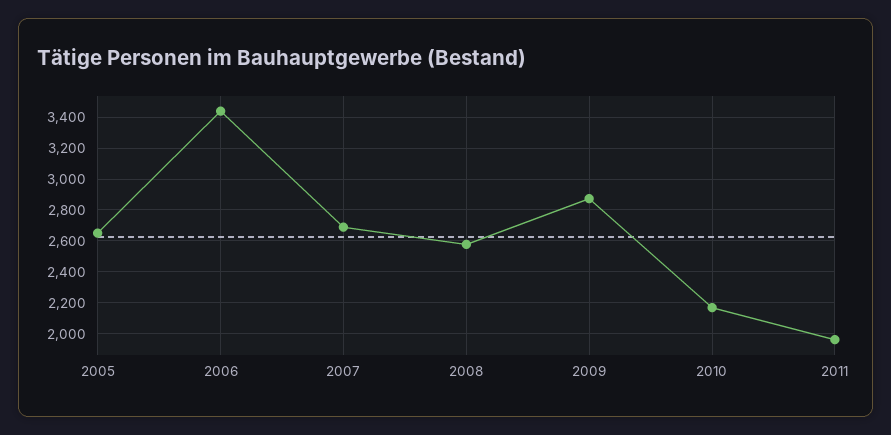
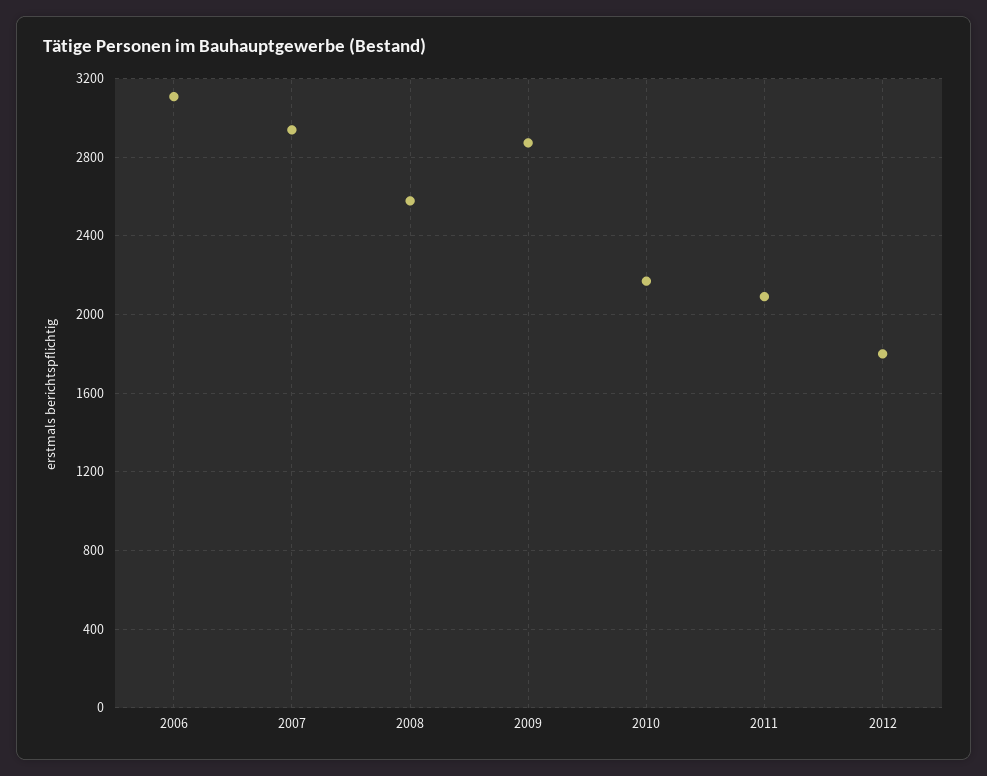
2005: 2650 -> none
2006: 3450 -> 3100
2007: 2700 -> 2950
2011: 1950 -> 2100
2012: none -> 1800

